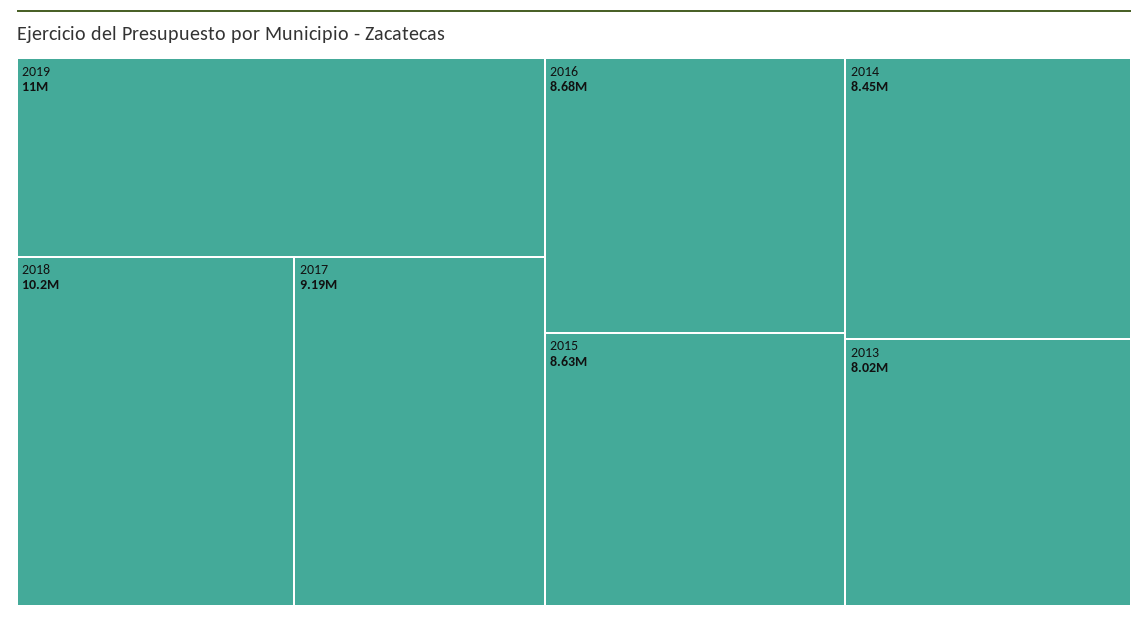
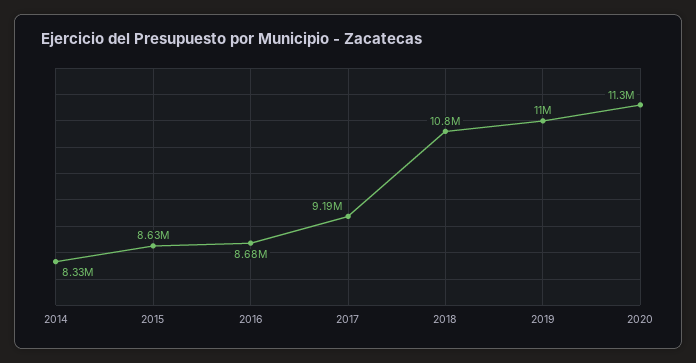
2018: 10200000 -> 10800000
2014: 8450000 -> 8330000
2013: 8020000 -> none
2020: none -> 11300000

